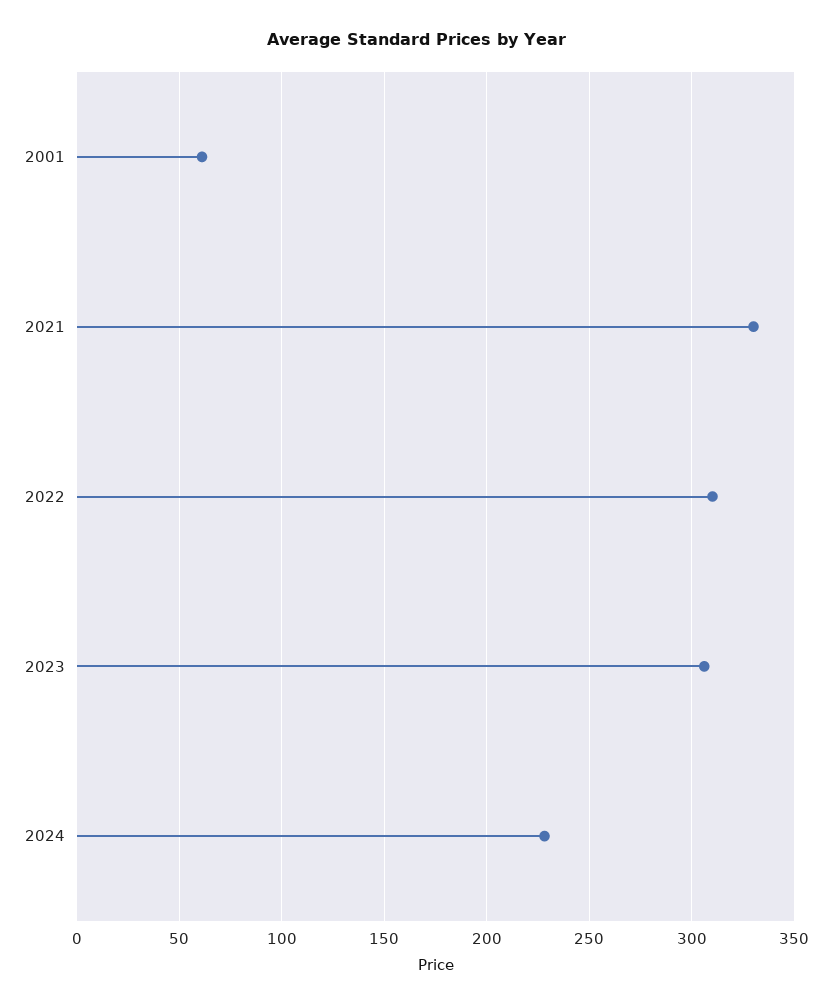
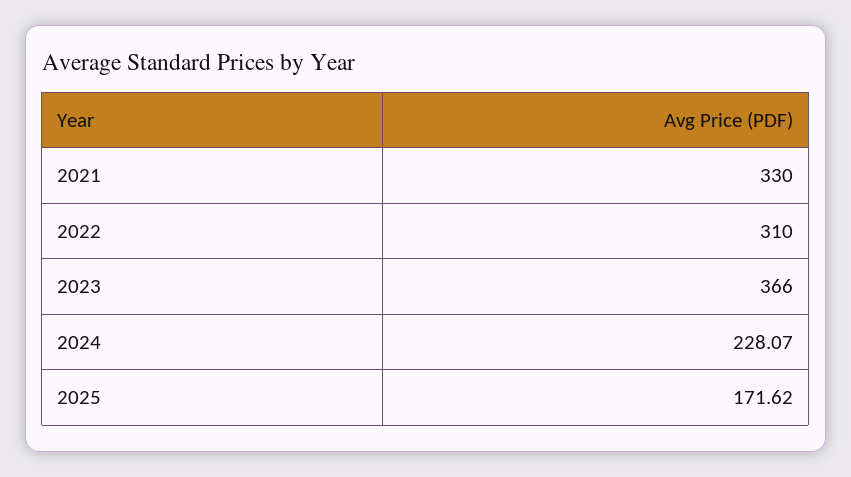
2001: 60 -> none
2023: 305 -> 366
2025: none -> 171.62

